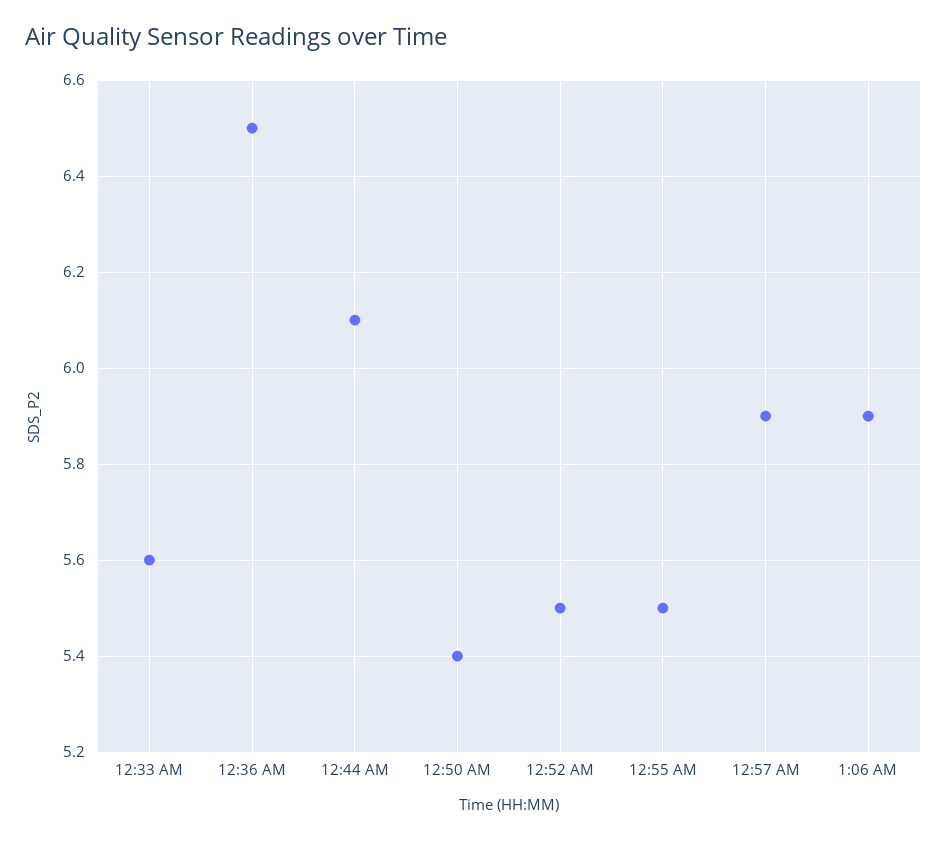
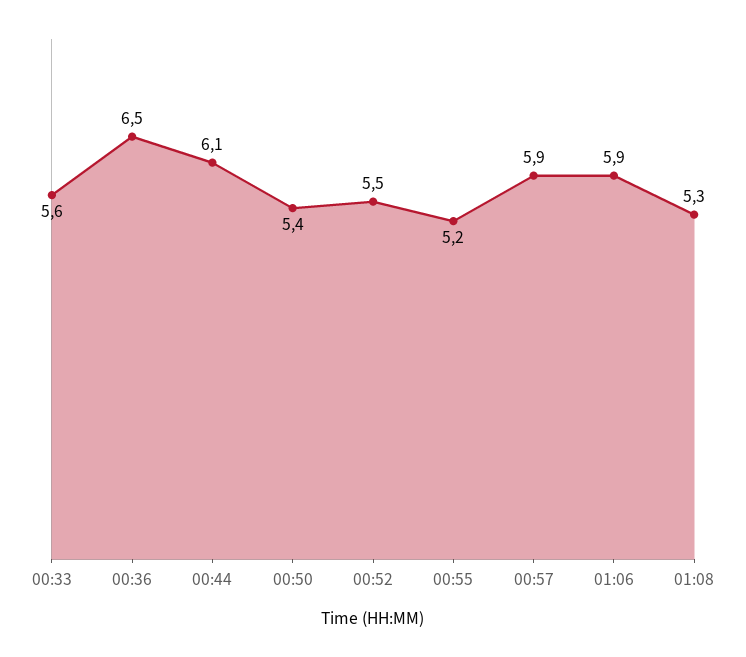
12:55 AM: 5.5 -> 5.2
01:08: none -> 5.3

